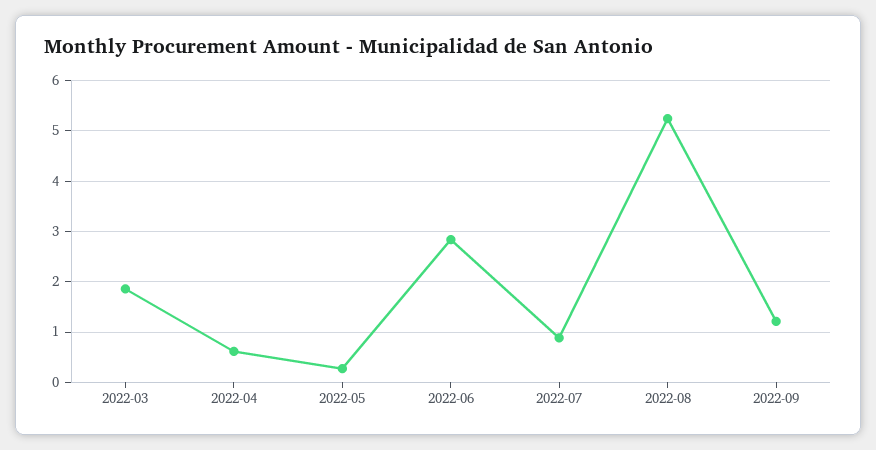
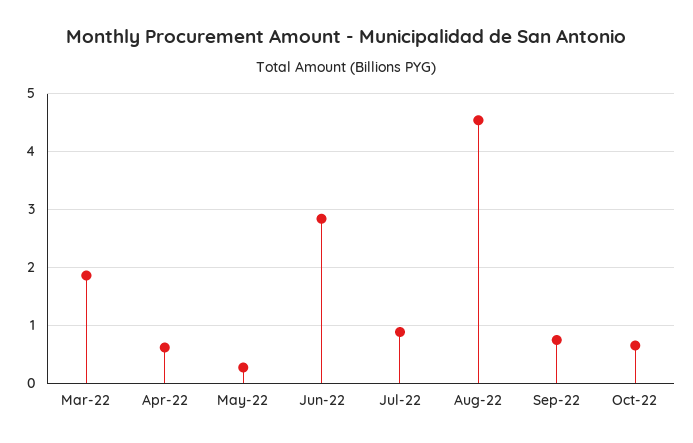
2022-08: 5.2 -> 4.6
2022-09: 1.2 -> 0.8
Oct-22: none -> 0.6

